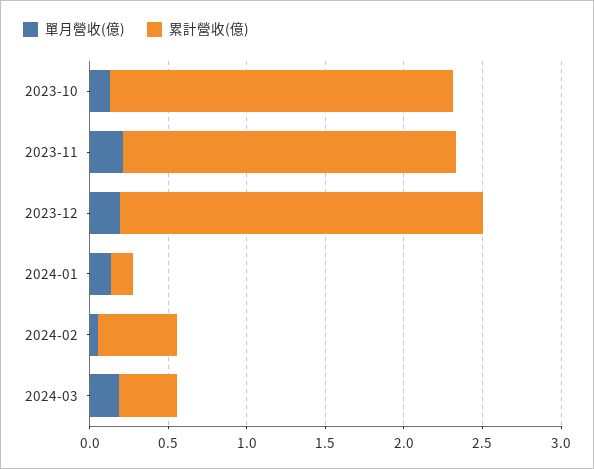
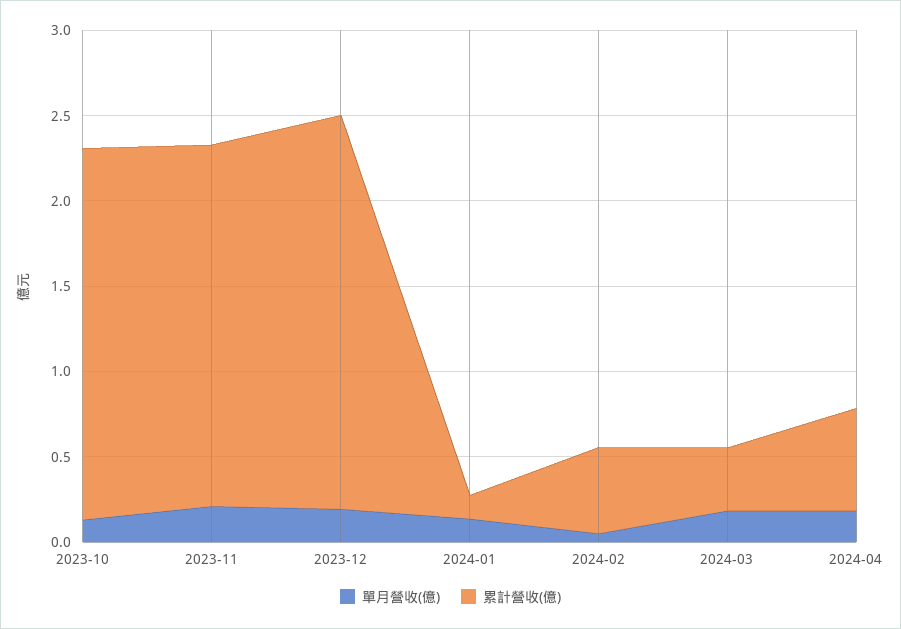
單月營收(億), 2024-04: none -> 0.2
累計營收(億), 2024-04: none -> 0.6

